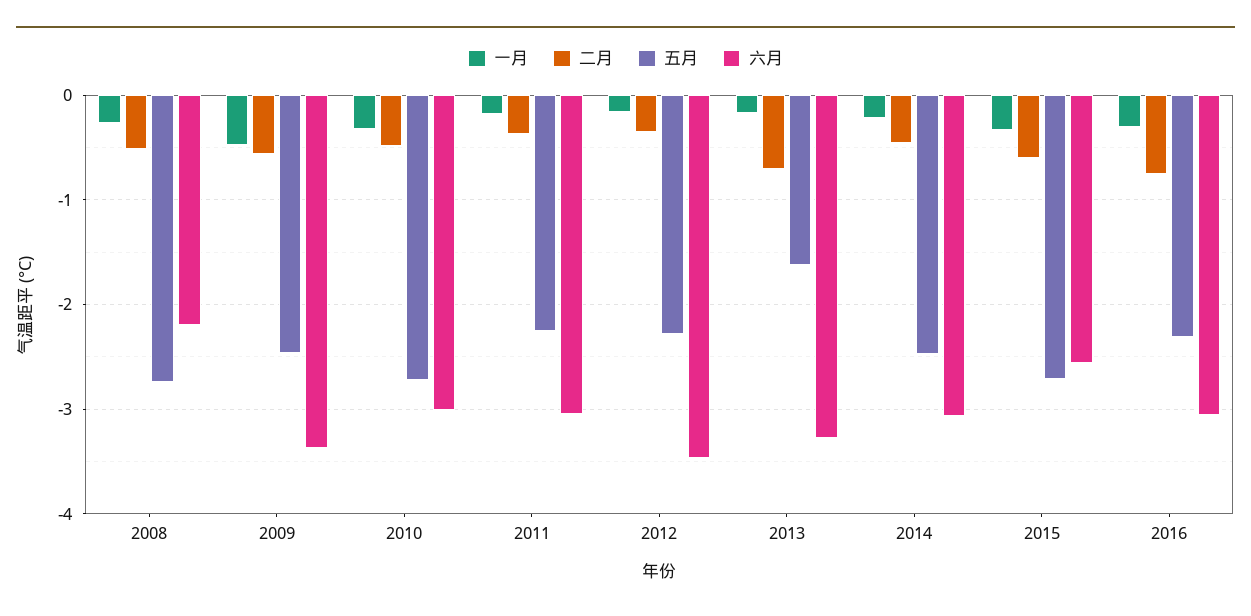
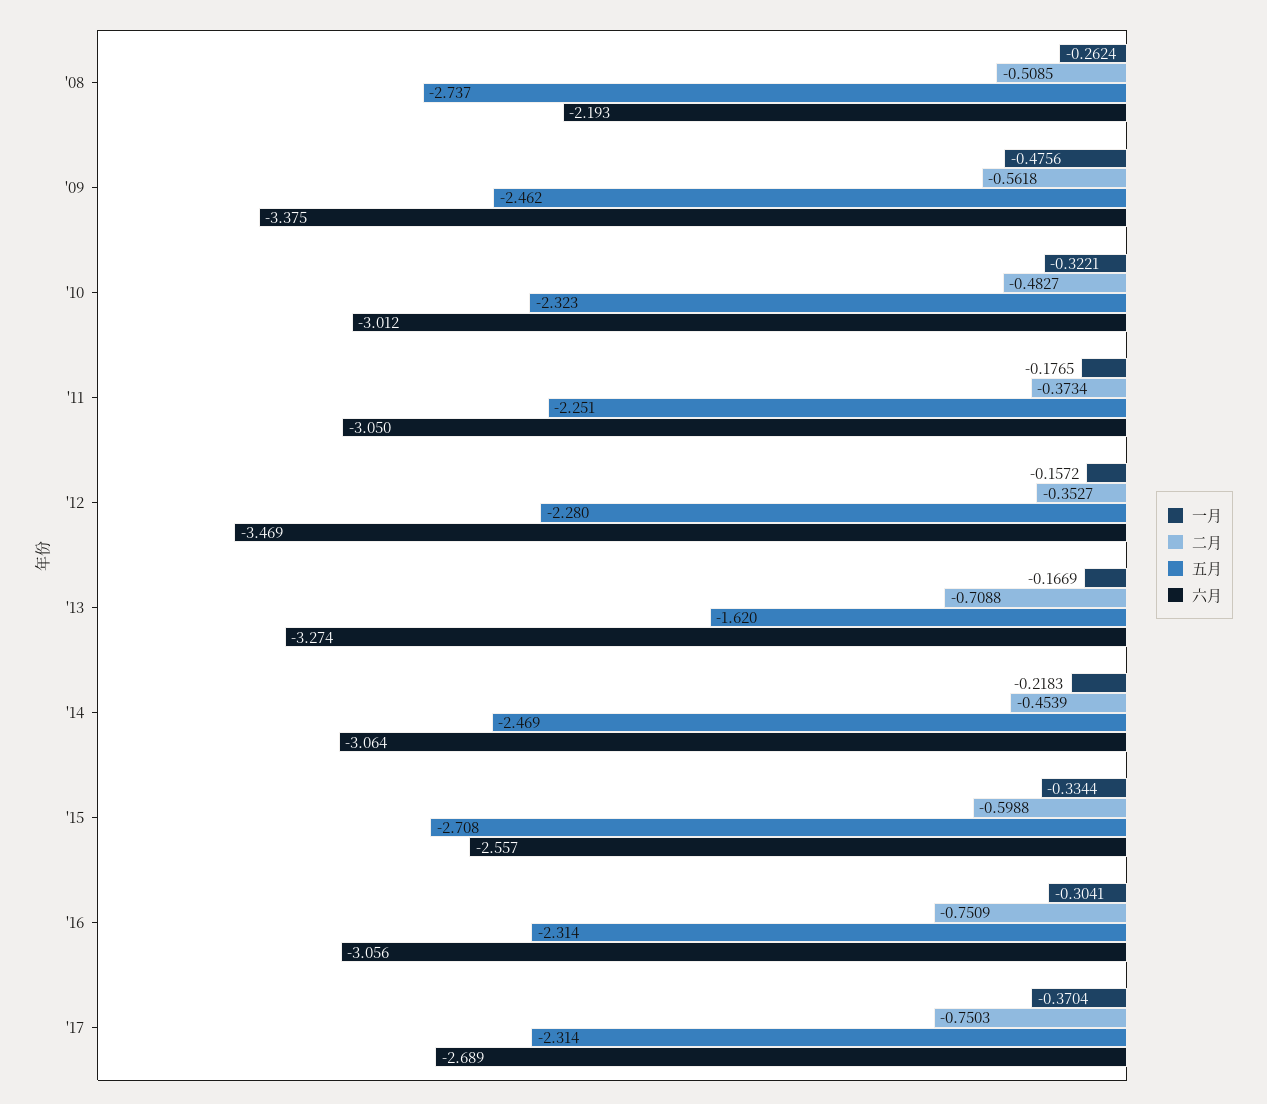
五月, 2010: -2.7 -> -2.323
一月, '17: none -> -0.3704
二月, '17: none -> -0.7503
五月, '17: none -> -2.314
六月, '17: none -> -2.689

